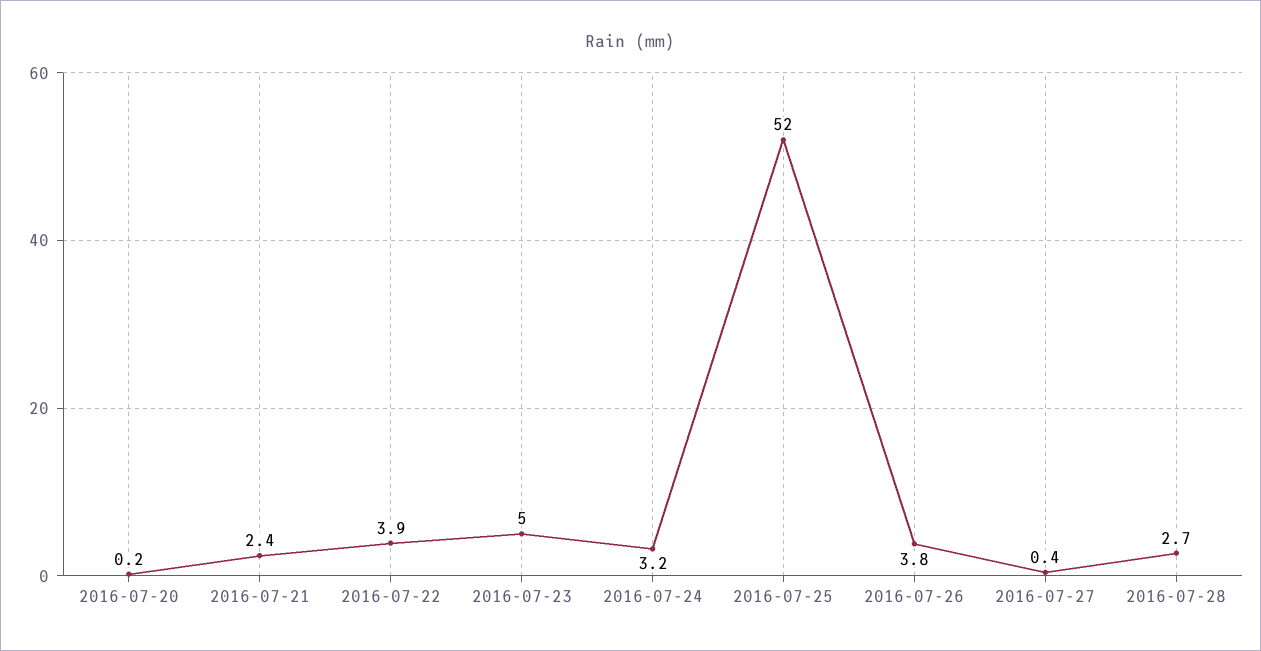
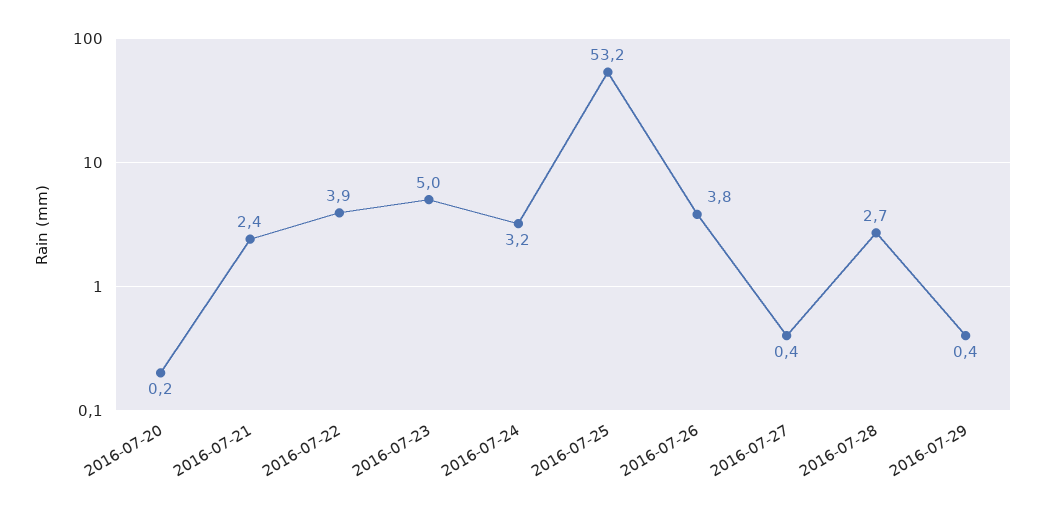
2016-07-25: 52 -> 53.2
2016-07-29: none -> 0.4

